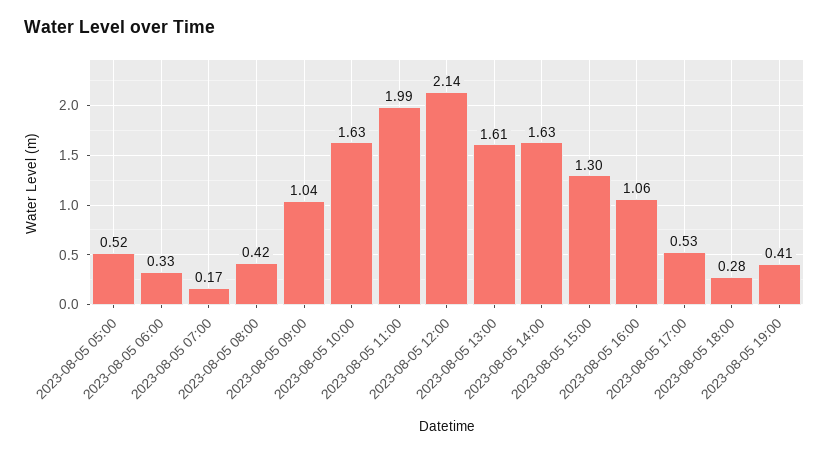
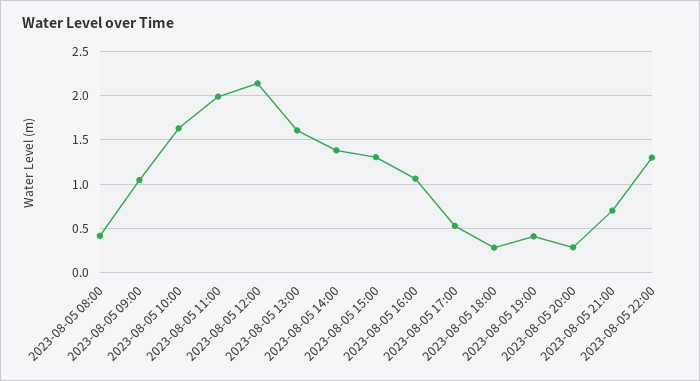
2023-08-05 05:00: 0.52 -> none
2023-08-05 06:00: 0.33 -> none
2023-08-05 07:00: 0.17 -> none
2023-08-05 14:00: 1.63 -> 1.4
2023-08-05 20:00: none -> 0.3
2023-08-05 21:00: none -> 0.7
2023-08-05 22:00: none -> 1.3

